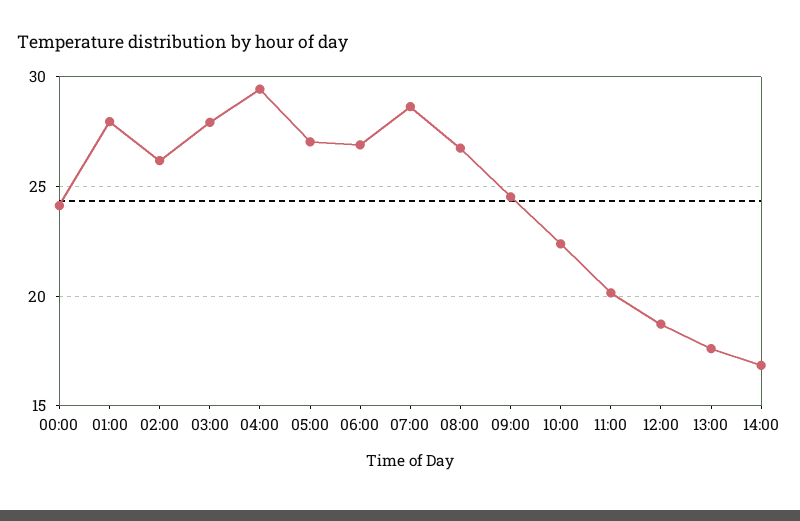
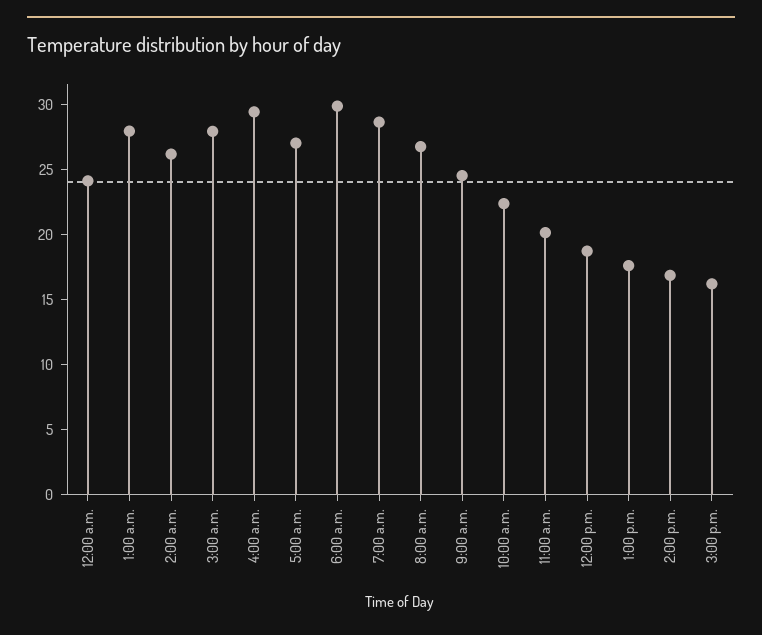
06:00: 27 -> 30
3:00 p.m.: none -> 16

